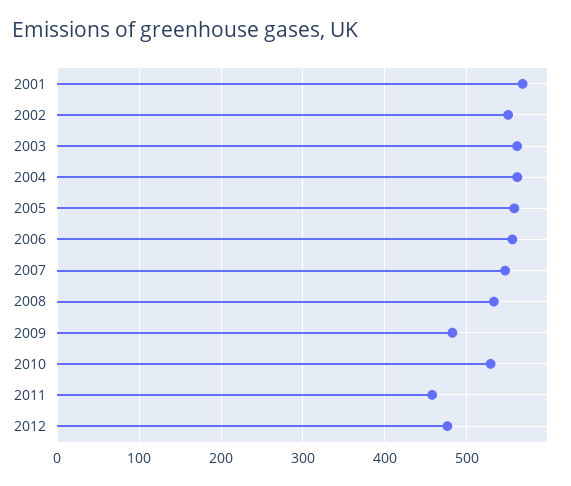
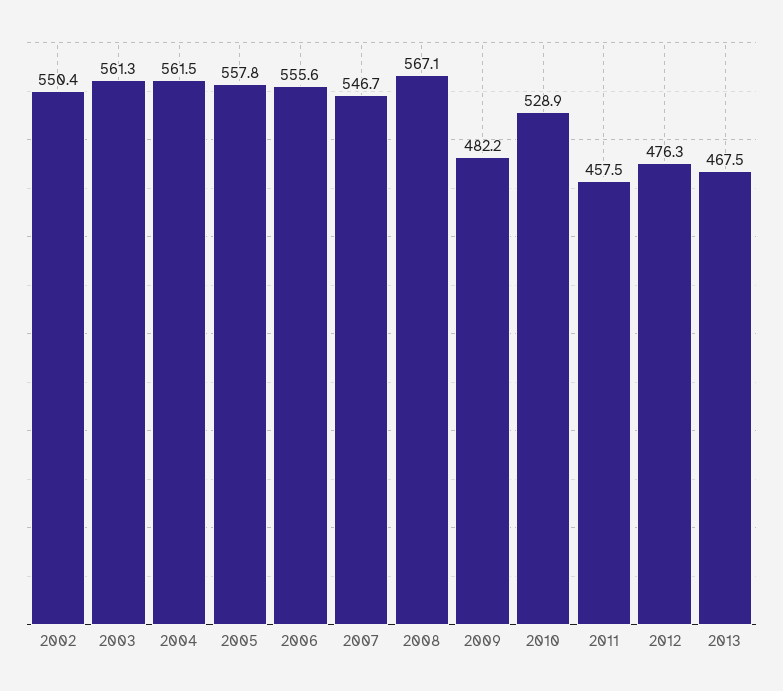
2001: 570 -> none
2008: 530 -> 567.1
2013: none -> 467.5

